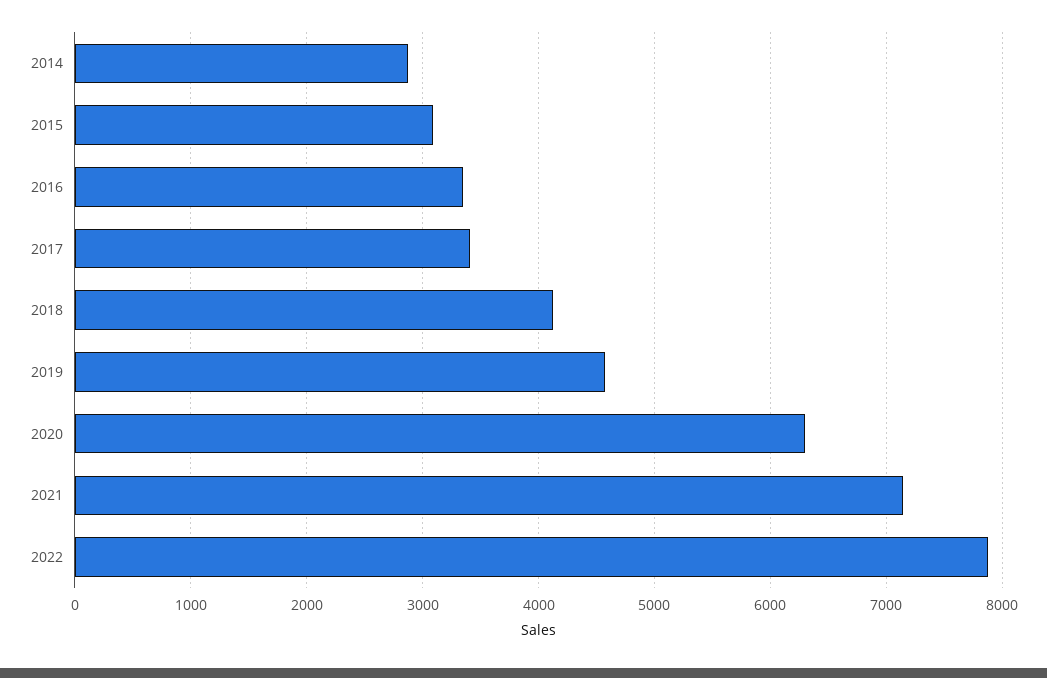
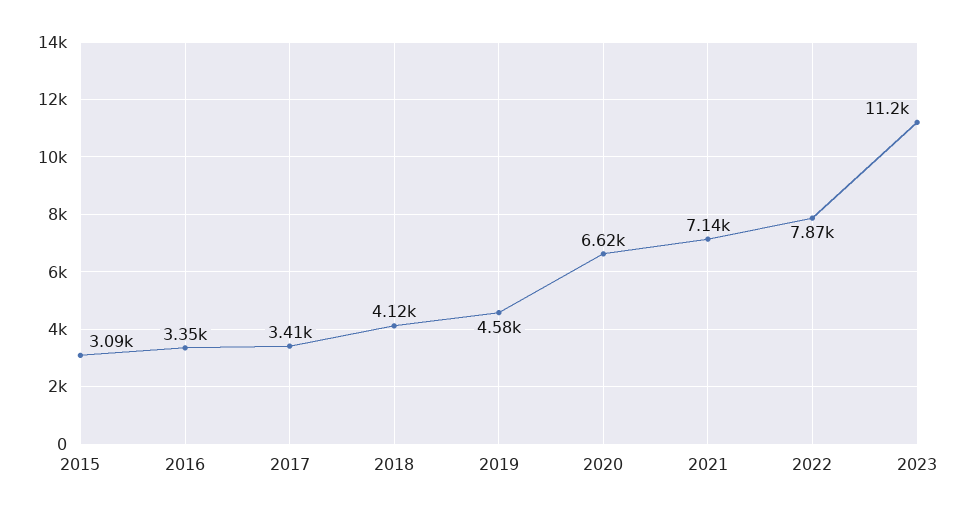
2014: 2900 -> none
2020: 6300 -> 6620
2023: none -> 11200

